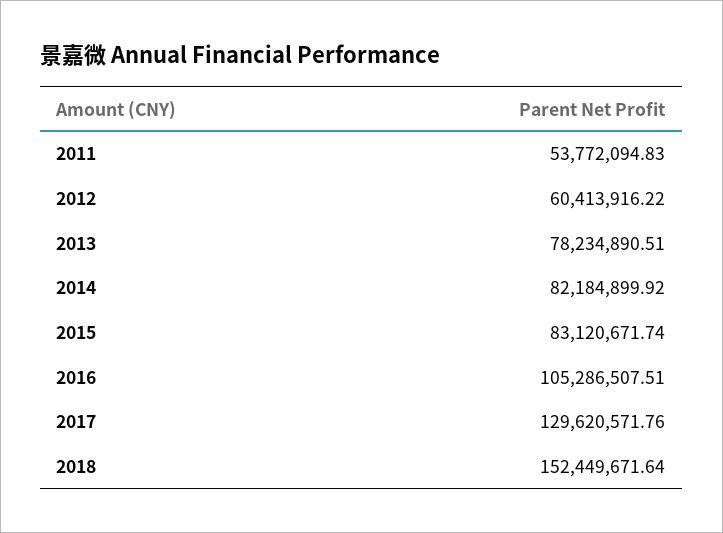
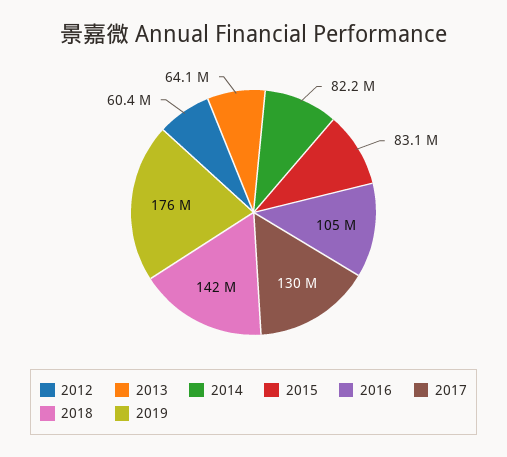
2011: 53772094.83 -> none
2013: 78234890.51 -> 64100000
2018: 152449671.64 -> 142000000
2019: none -> 176000000

